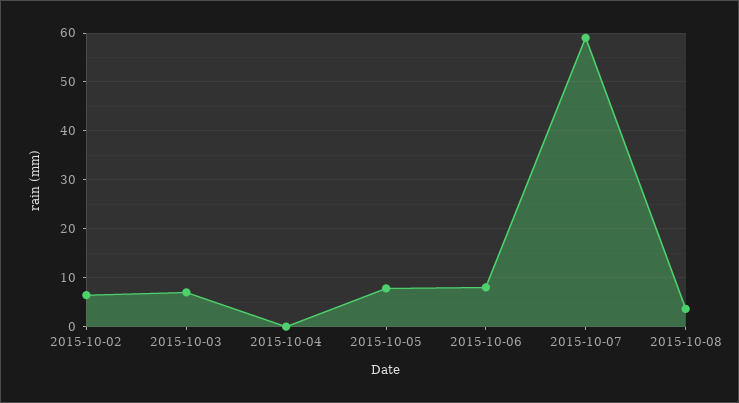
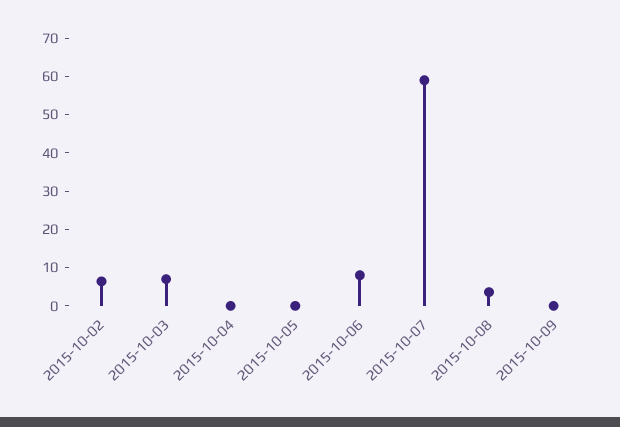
2015-10-05: 8 -> 0
2015-10-09: none -> 0

